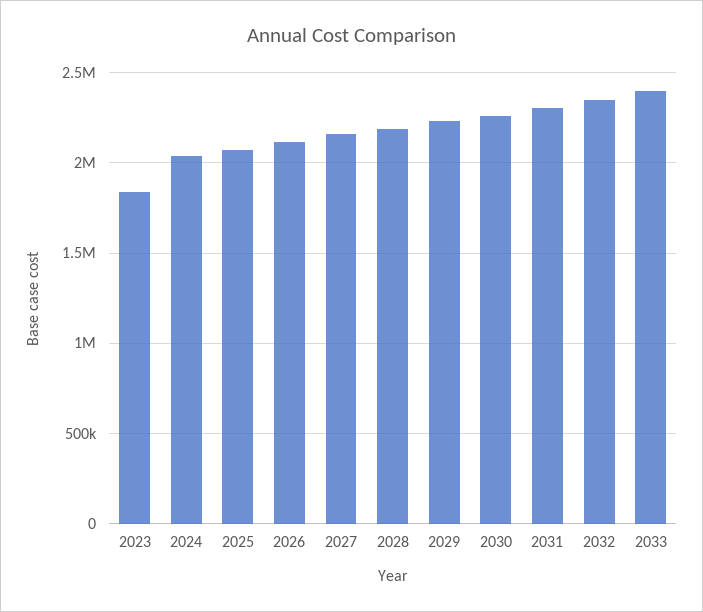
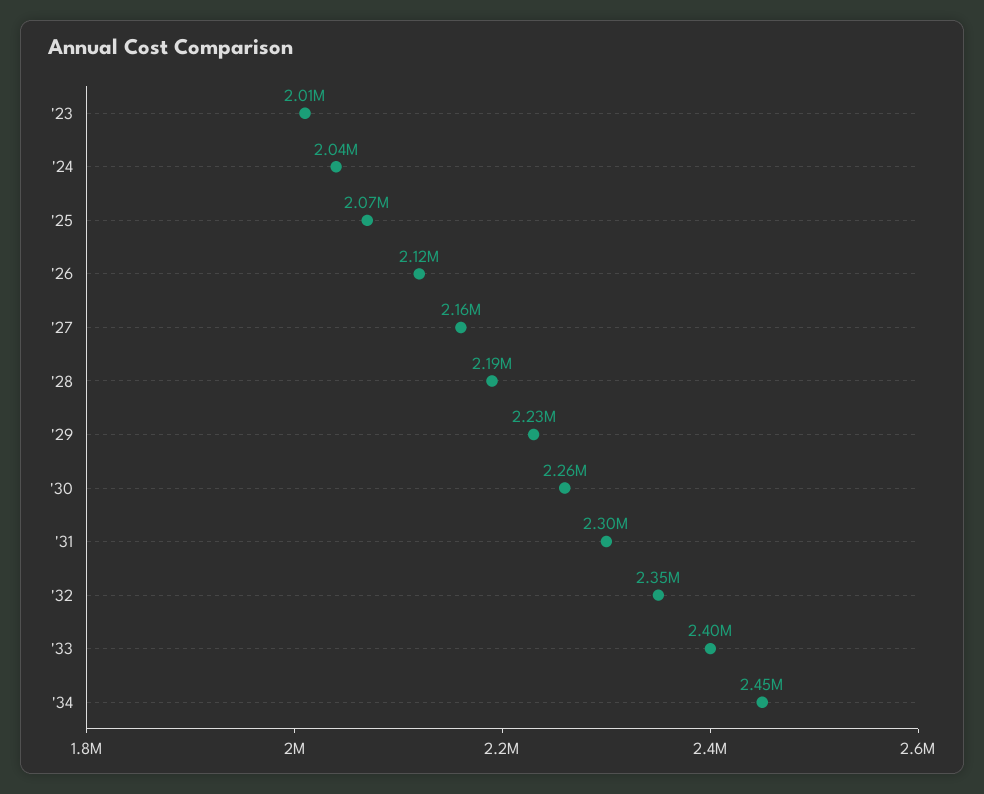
2023: 1850000 -> 2010000
'34: none -> 2450000

